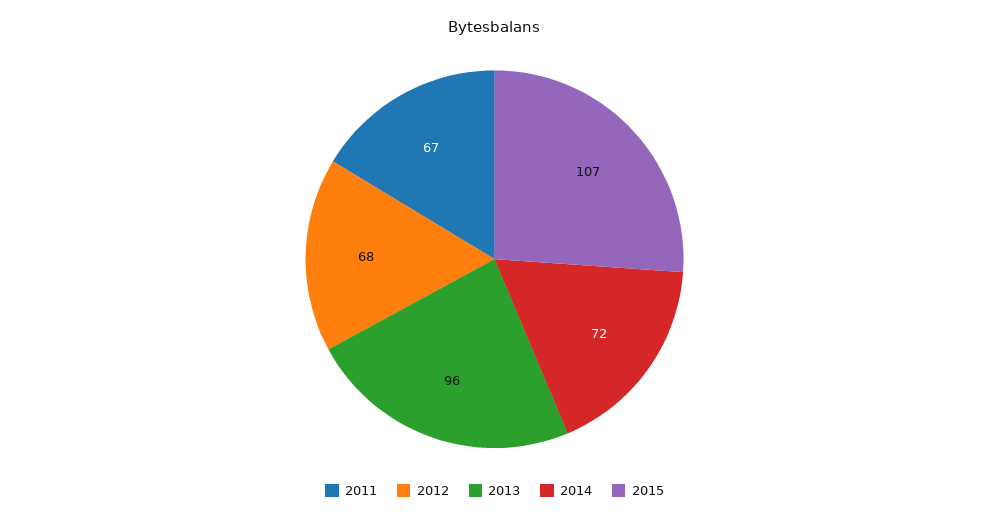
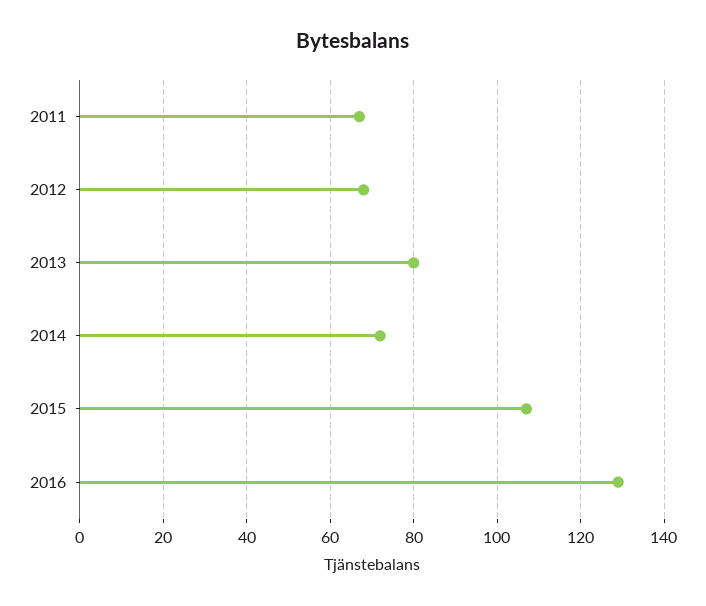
2013: 96 -> 80
2016: none -> 130

